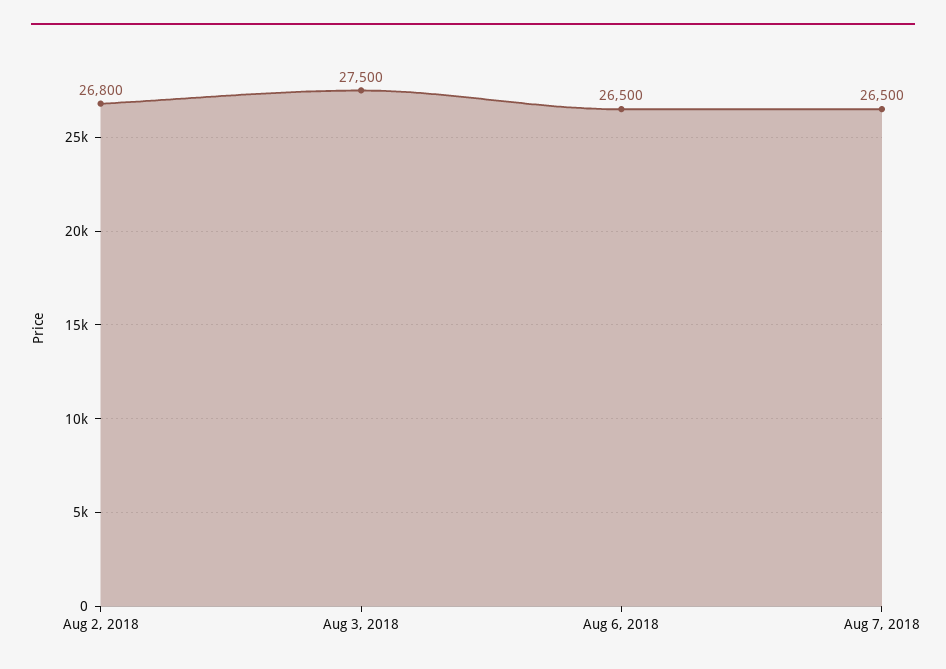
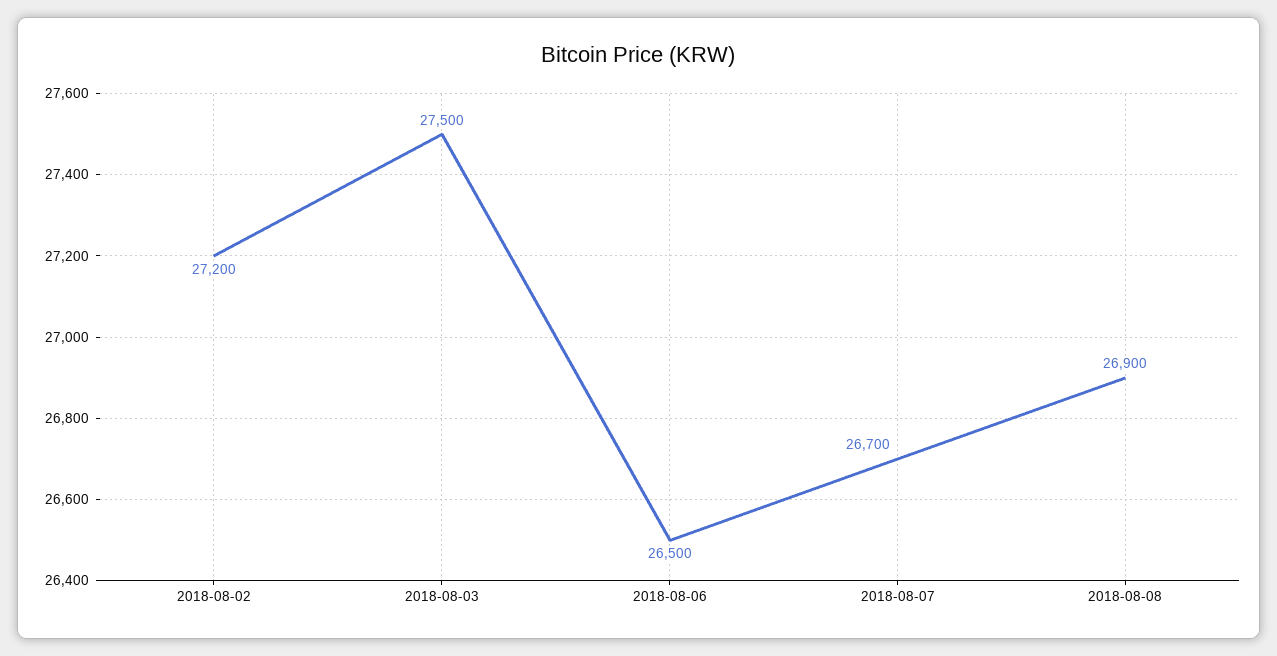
Aug 2, 2018: 26800 -> 27200
Aug 7, 2018: 26500 -> 26700
2018-08-08: none -> 26900

